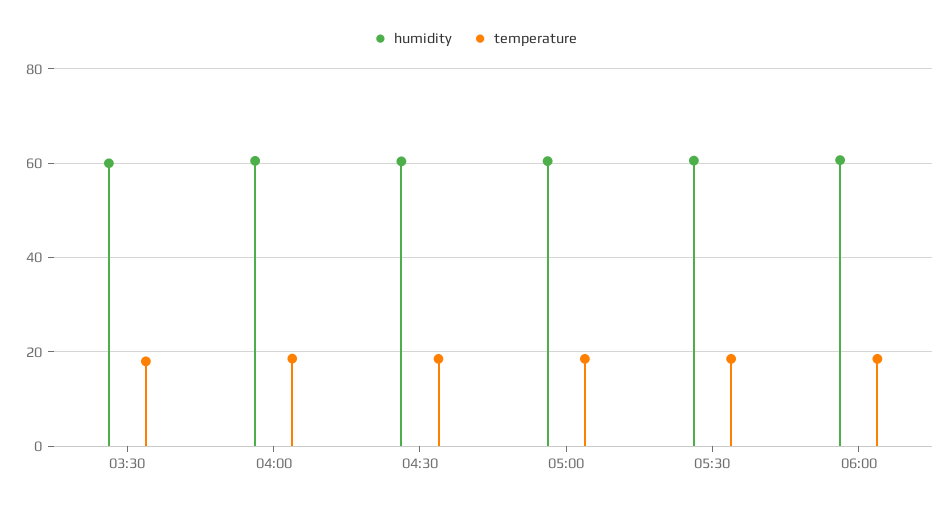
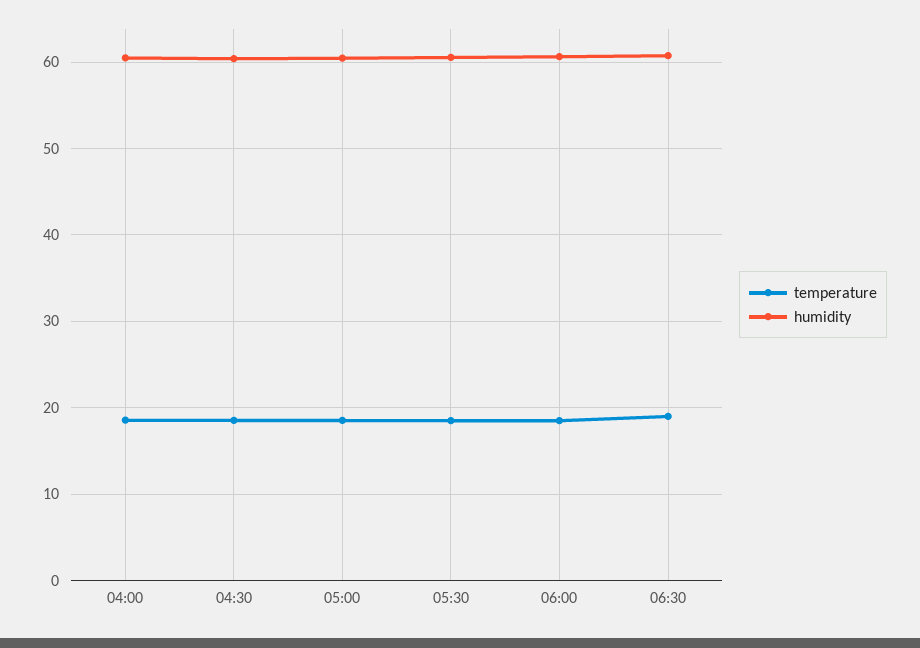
humidity, 03:30: 60 -> none
temperature, 03:30: 18 -> none
temperature, 06:30: none -> 19
humidity, 06:30: none -> 61

